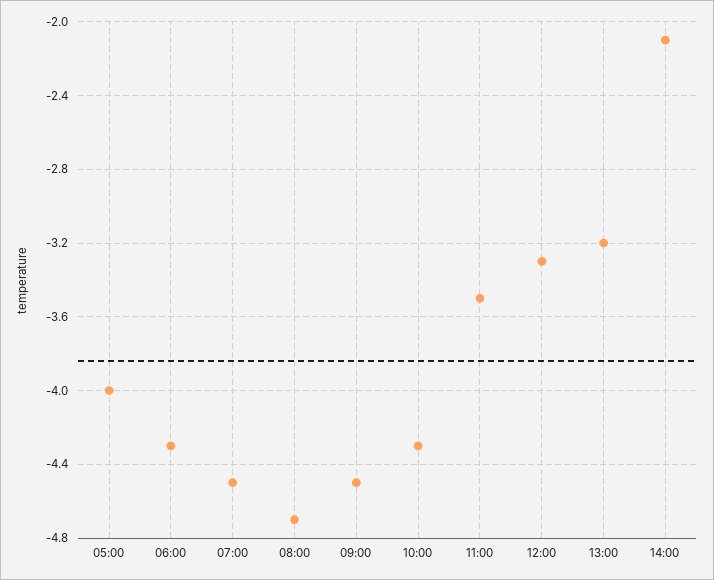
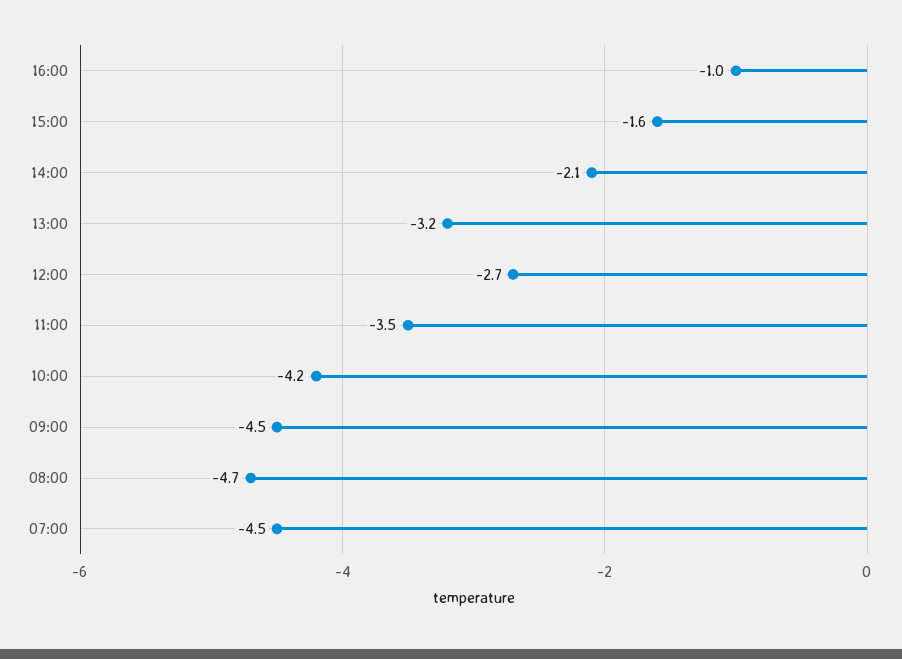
05:00: -4 -> none
06:00: -4.3 -> none
10:00: -4.3 -> -4.2
12:00: -3.3 -> -2.7
16:00: none -> -1
15:00: none -> -1.6

